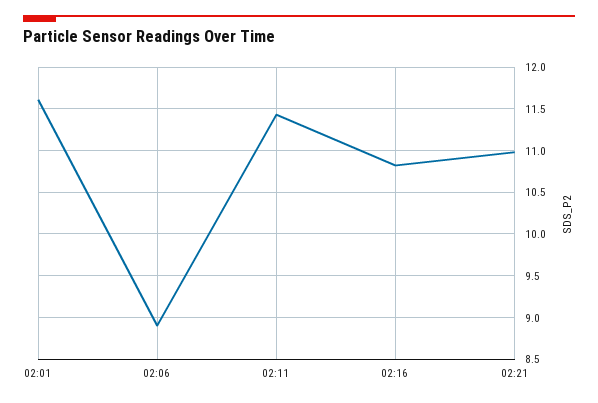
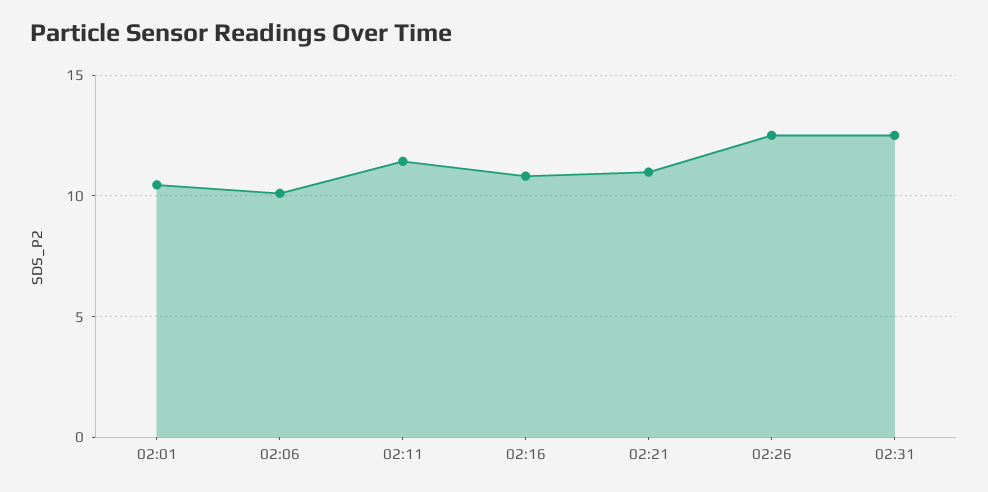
02:01: 11.6 -> 10.5
02:06: 8.9 -> 10
02:26: none -> 12.5
02:31: none -> 12.5

